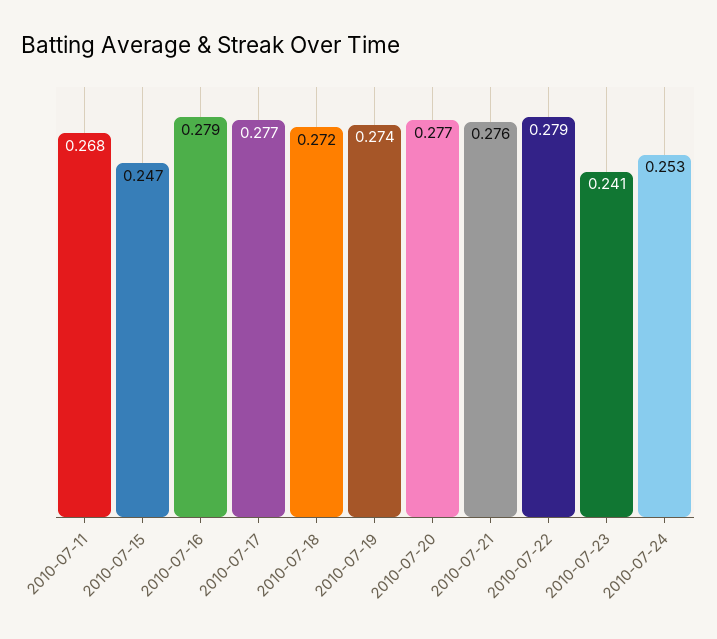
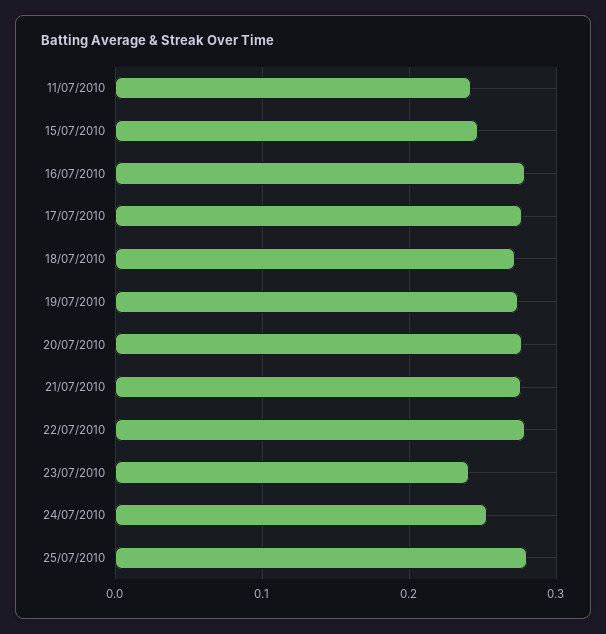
2010-07-11: 0.268 -> 0.24
25/07/2010: none -> 0.28

